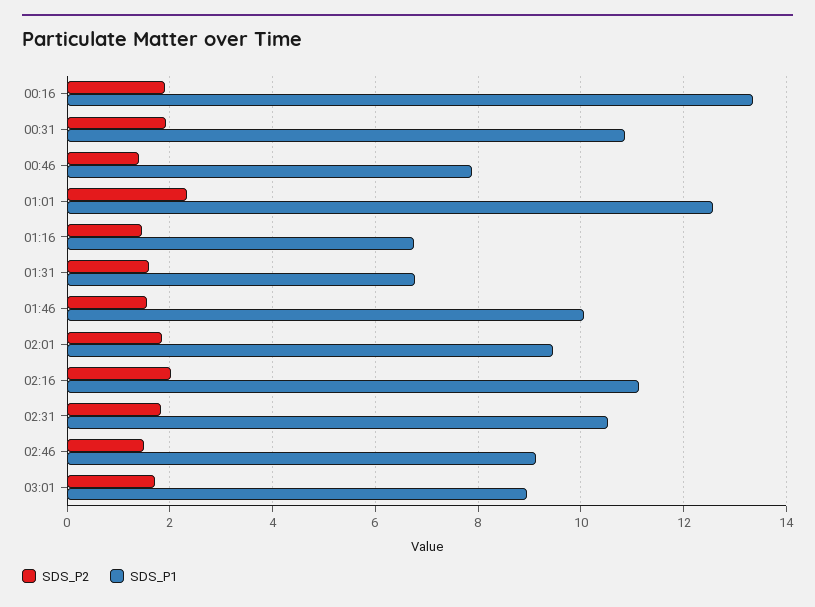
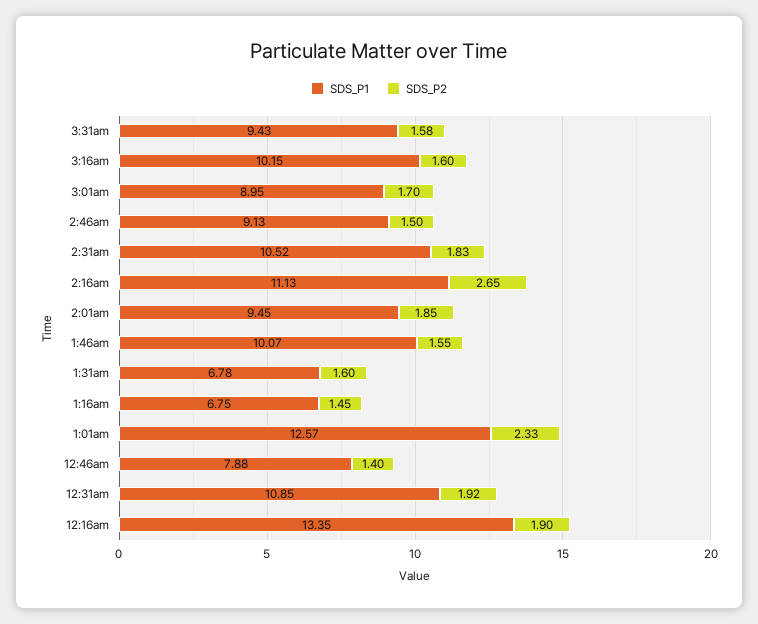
SDS_P2, 02:16: 2 -> 2.65
SDS_P1, 3:31am: none -> 9.43
SDS_P2, 3:31am: none -> 1.58
SDS_P1, 3:16am: none -> 10.15
SDS_P2, 3:16am: none -> 1.6

